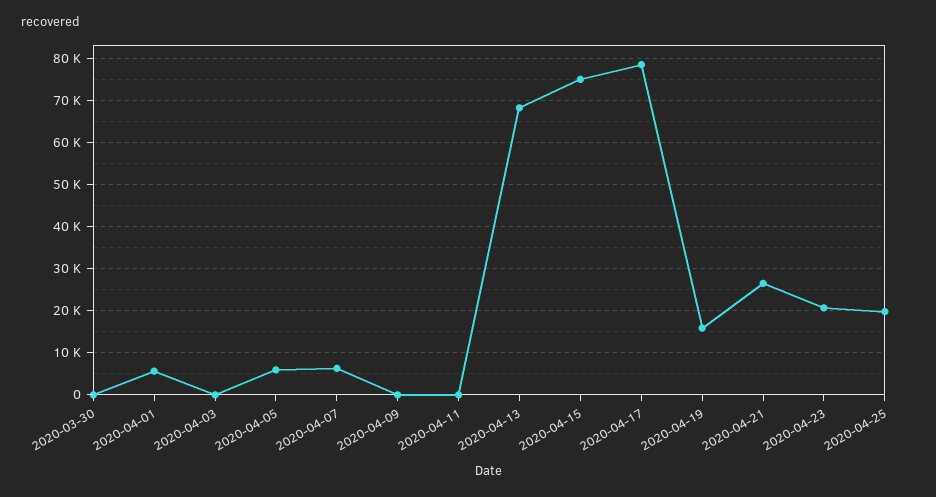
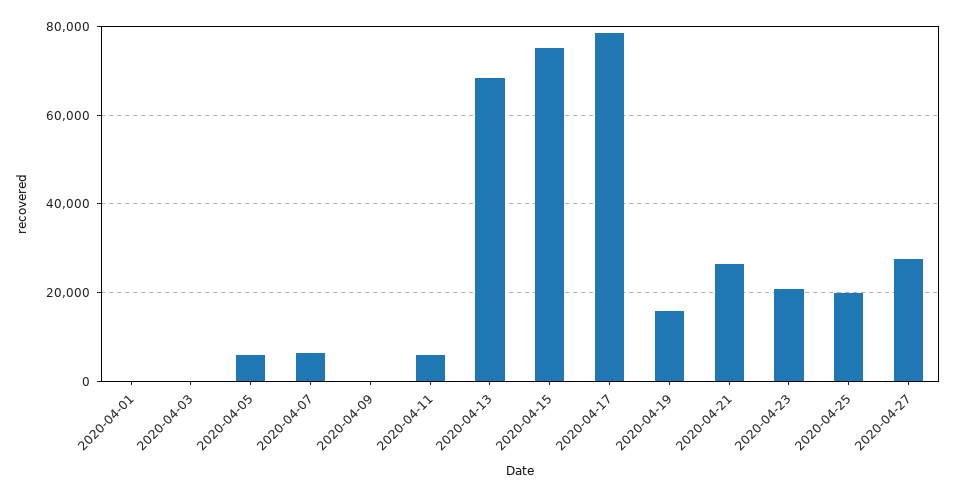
2020-03-30: 0 -> none
2020-04-01: 6000 -> 0
2020-04-11: 0 -> 6000
2020-04-27: none -> 28000

